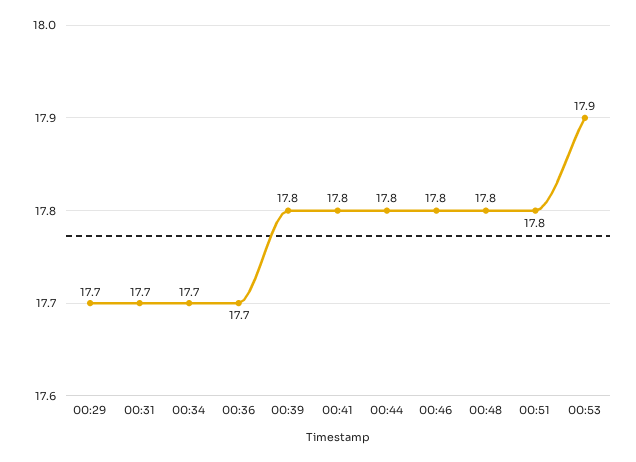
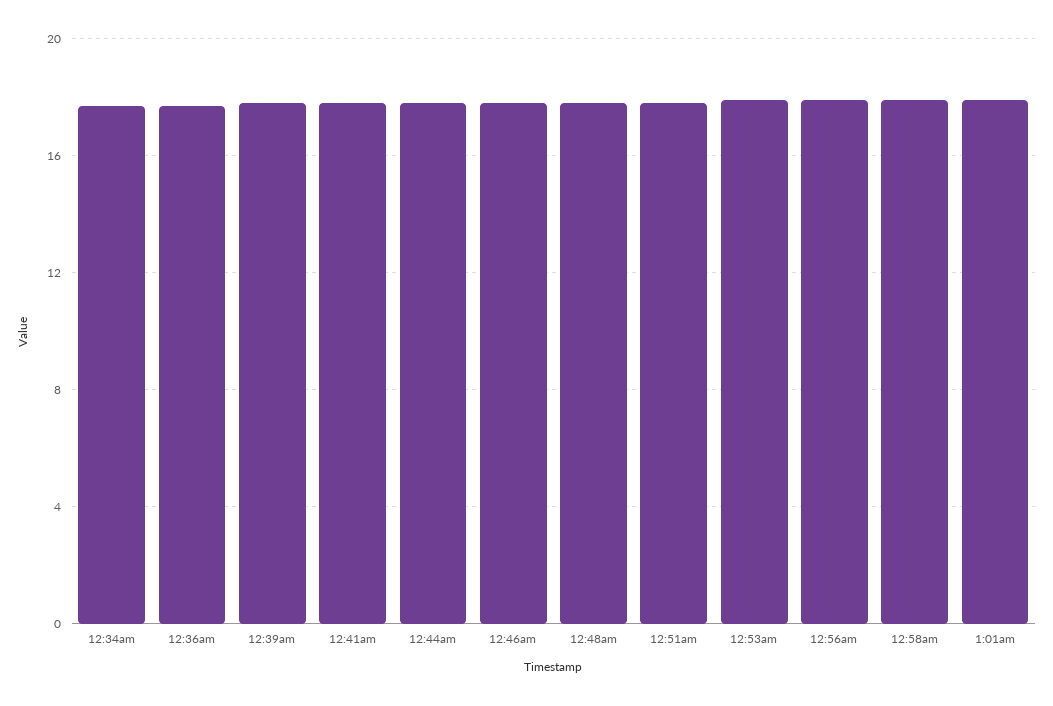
00:29: 17.7 -> none
00:31: 17.7 -> none
12:56am: none -> 18
12:58am: none -> 18
1:01am: none -> 18

